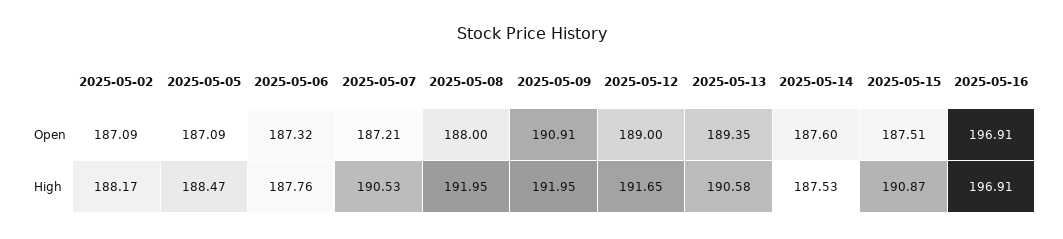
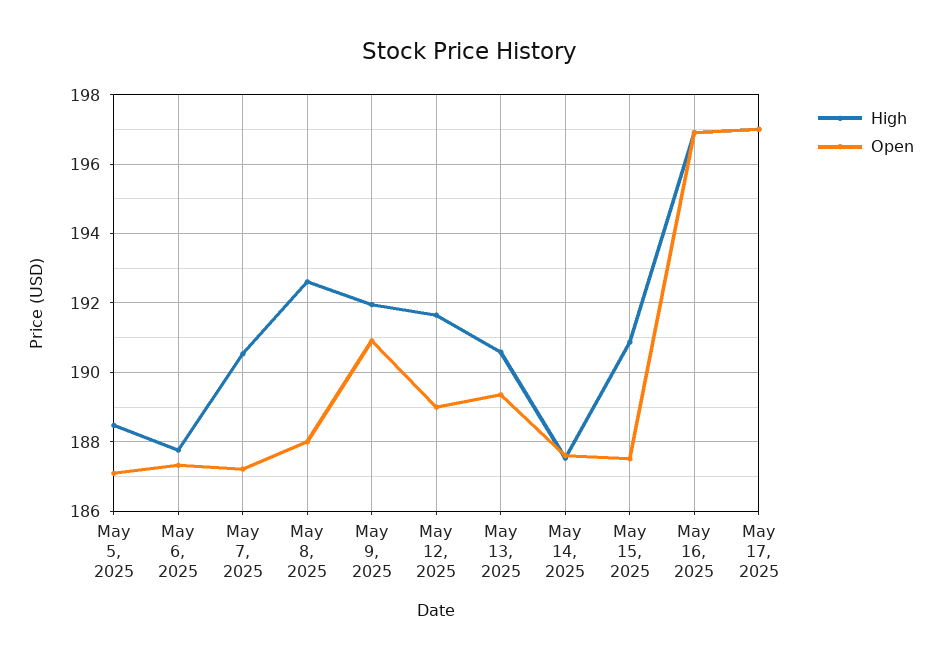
Open, 2025-05-02: 187.09 -> none
High, 2025-05-02: 188.17 -> none
High, 2025-05-08: 191.95 -> 192.6
High, May 17, 2025: none -> 197
Open, May 17, 2025: none -> 197

